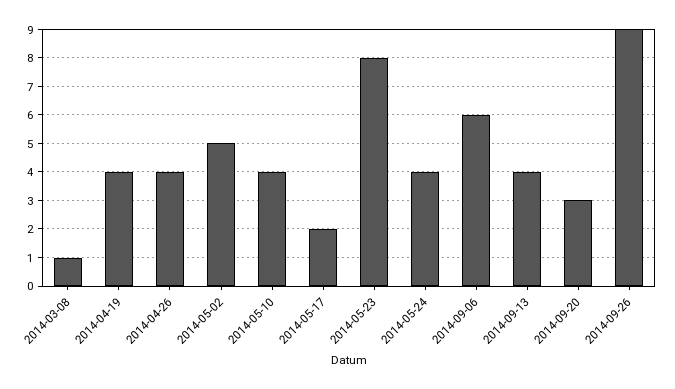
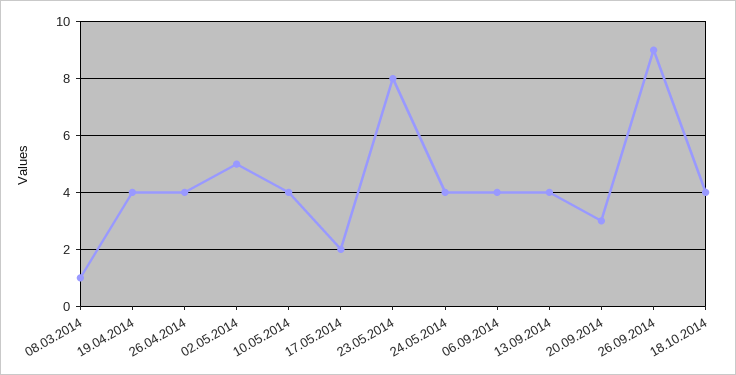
2014-09-06: 6 -> 4
18.10.2014: none -> 4

